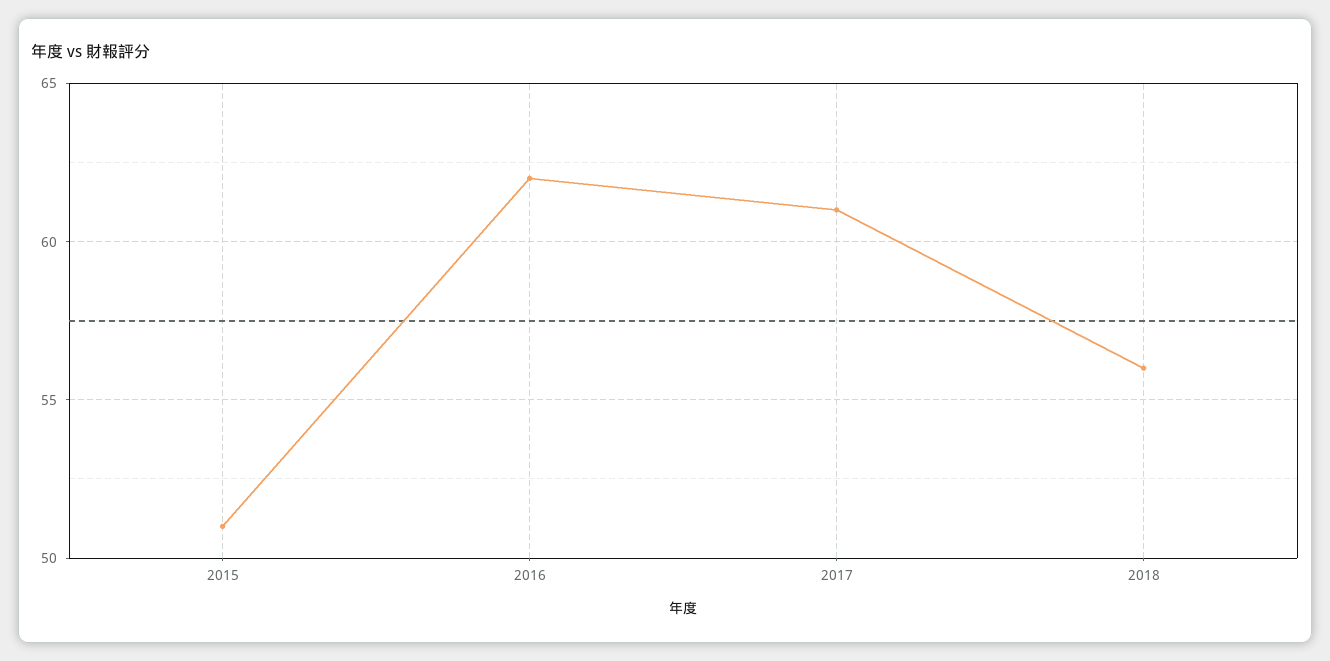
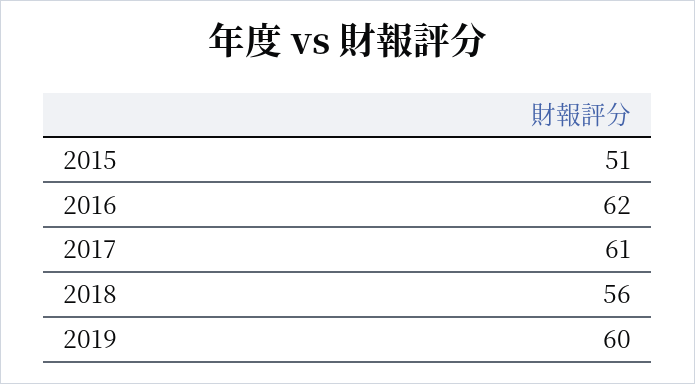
2019: none -> 60

